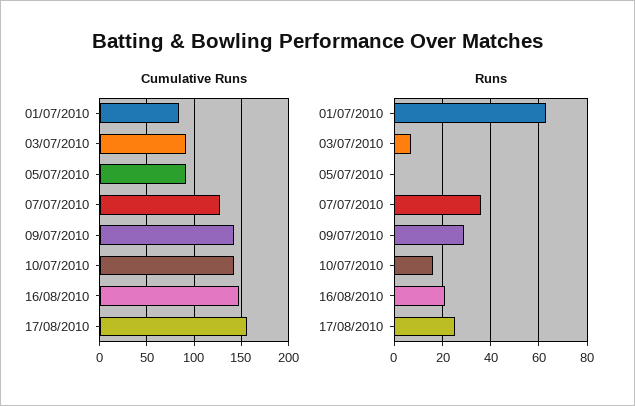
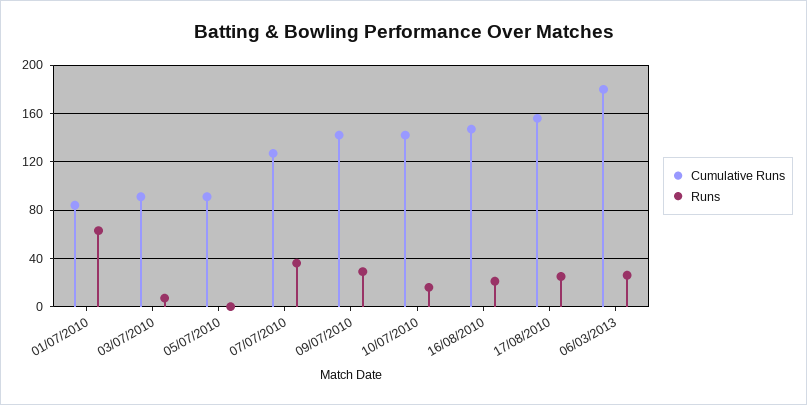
Cumulative Runs, 06/03/2013: none -> 180
Runs, 06/03/2013: none -> 25

